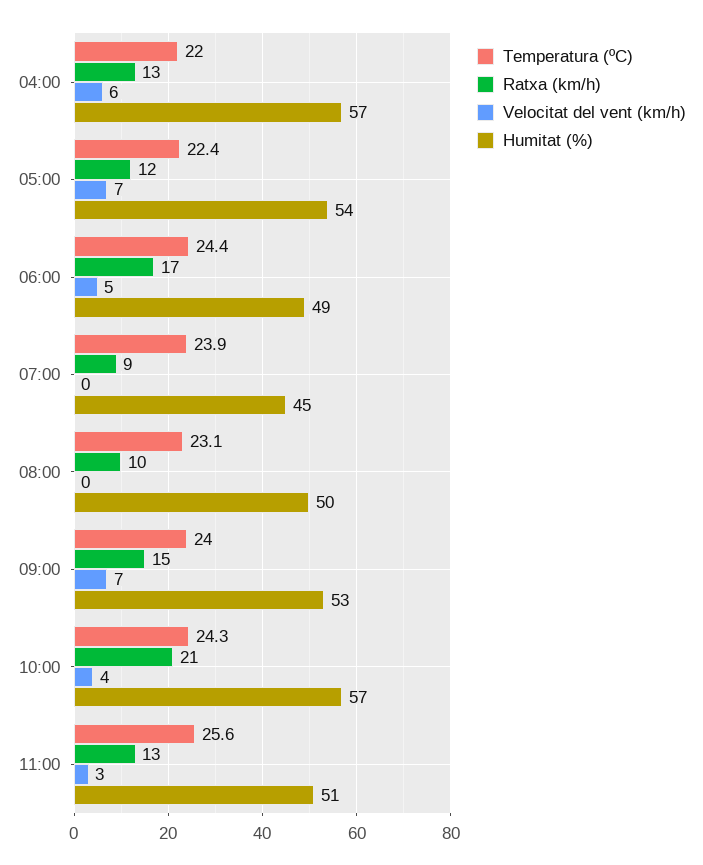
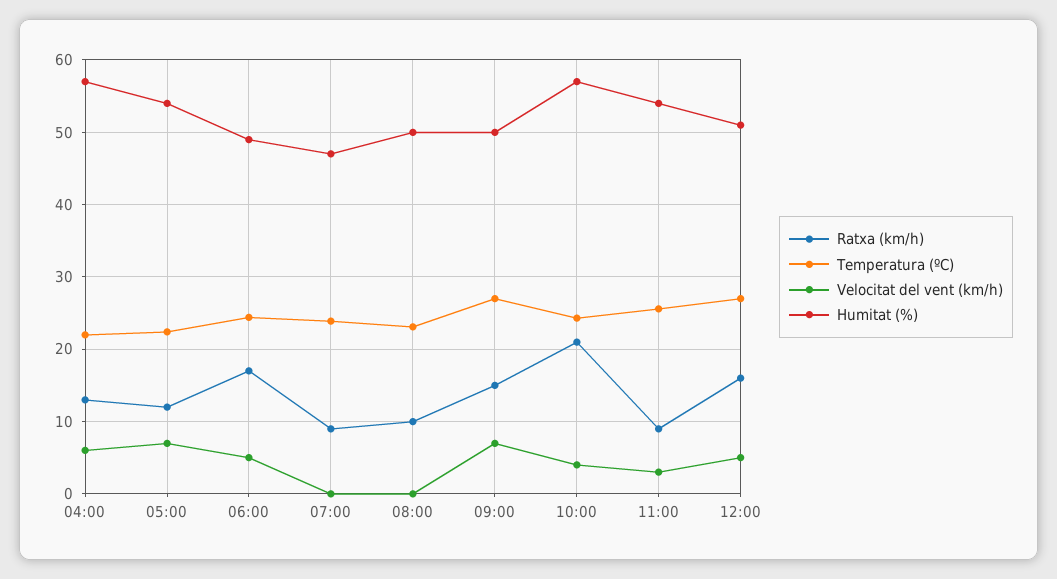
Humitat (%), 07:00: 45 -> 47
Temperatura (ºC), 09:00: 24 -> 27
Humitat (%), 09:00: 53 -> 50
Ratxa (km/h), 11:00: 13 -> 9
Humitat (%), 11:00: 51 -> 54
Ratxa (km/h), 12:00: none -> 16
Temperatura (ºC), 12:00: none -> 27
Velocitat del vent (km/h), 12:00: none -> 5
Humitat (%), 12:00: none -> 51

